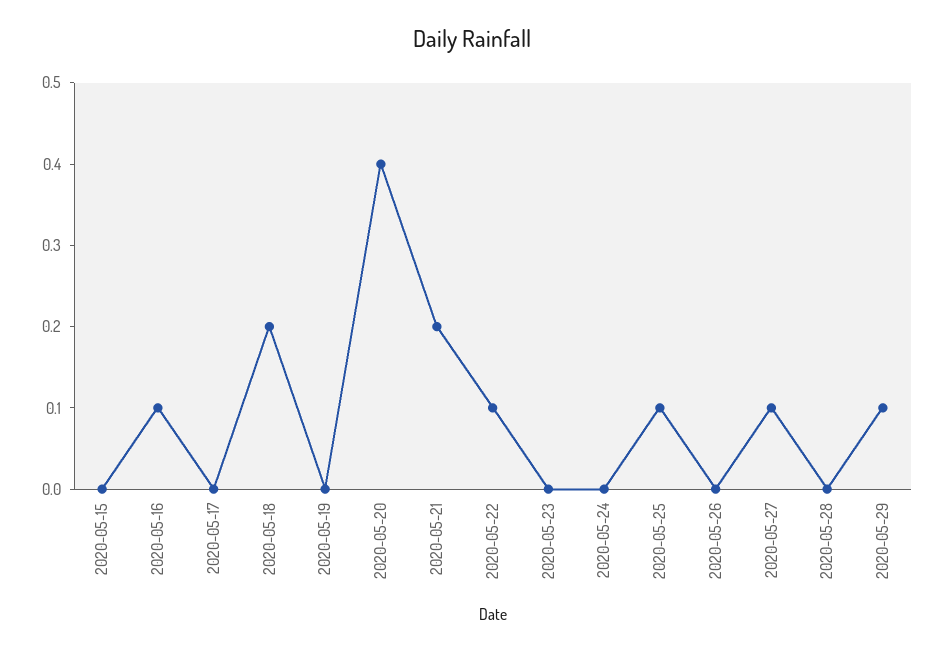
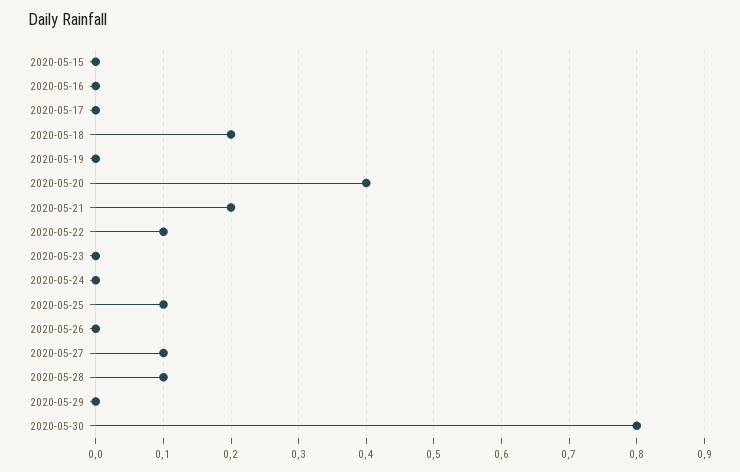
2020-05-16: 0.1 -> 0
2020-05-28: 0 -> 0.1
2020-05-29: 0.1 -> 0
2020-05-30: none -> 0.8

